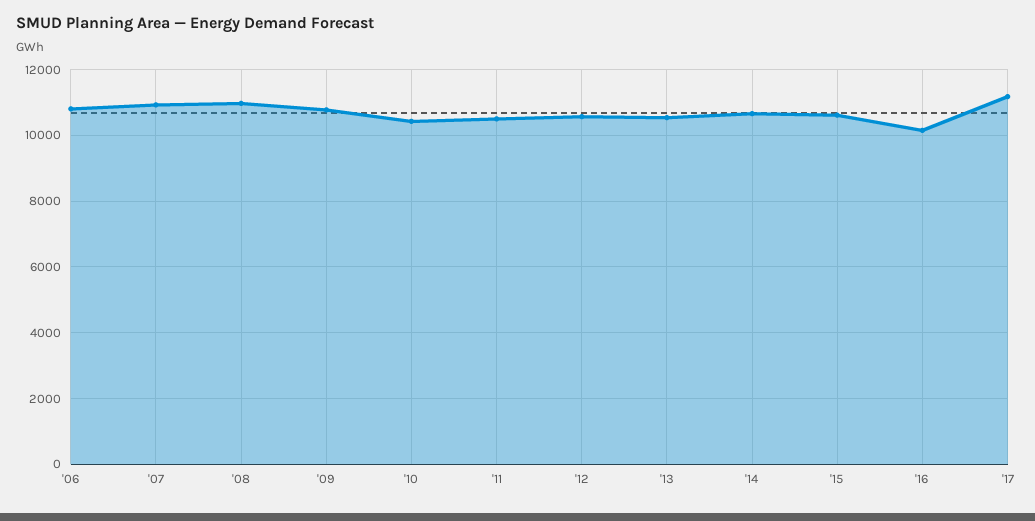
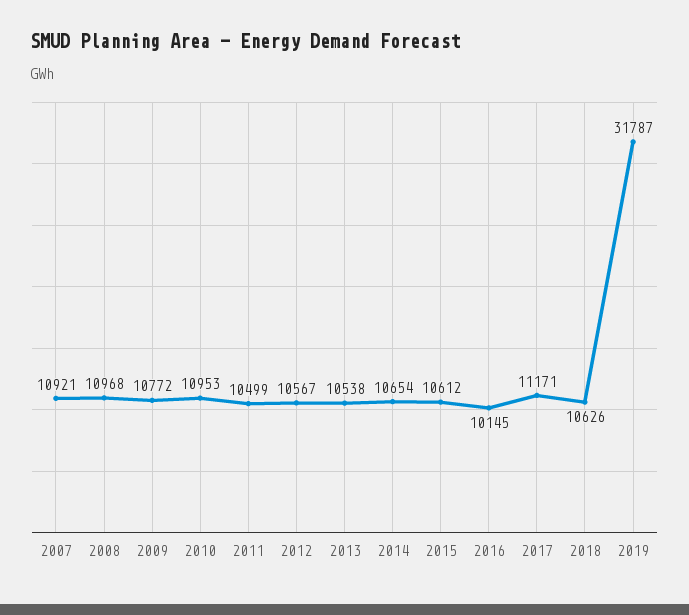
'06: 10800 -> none
'10: 10400 -> 10953
2018: none -> 10626
2019: none -> 31787

